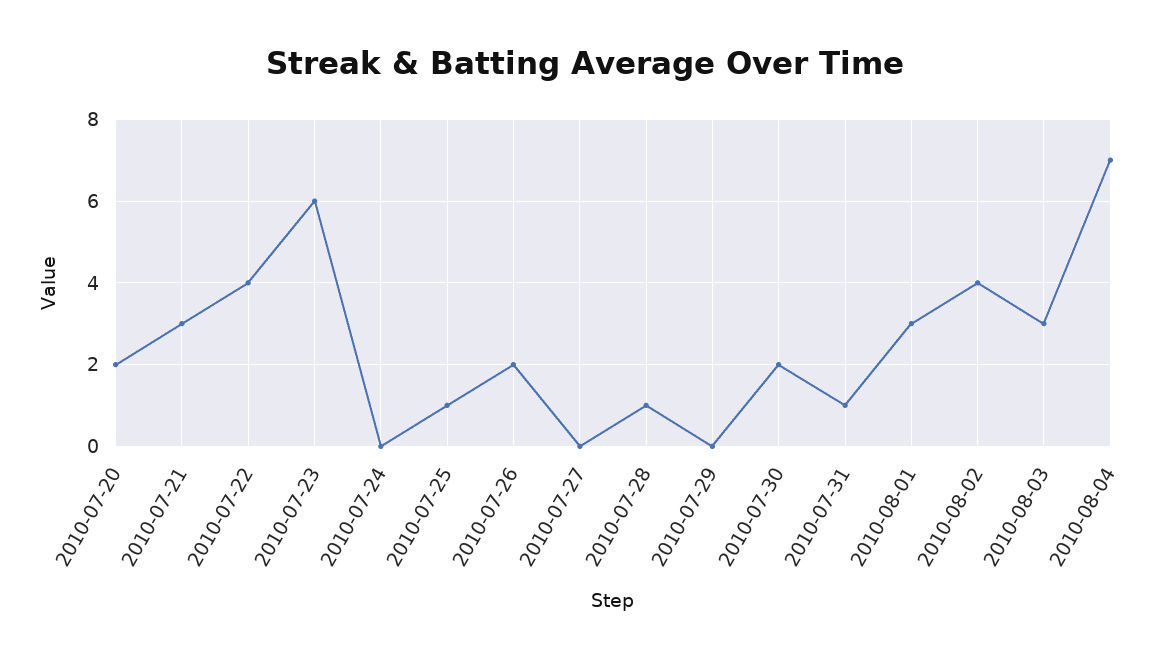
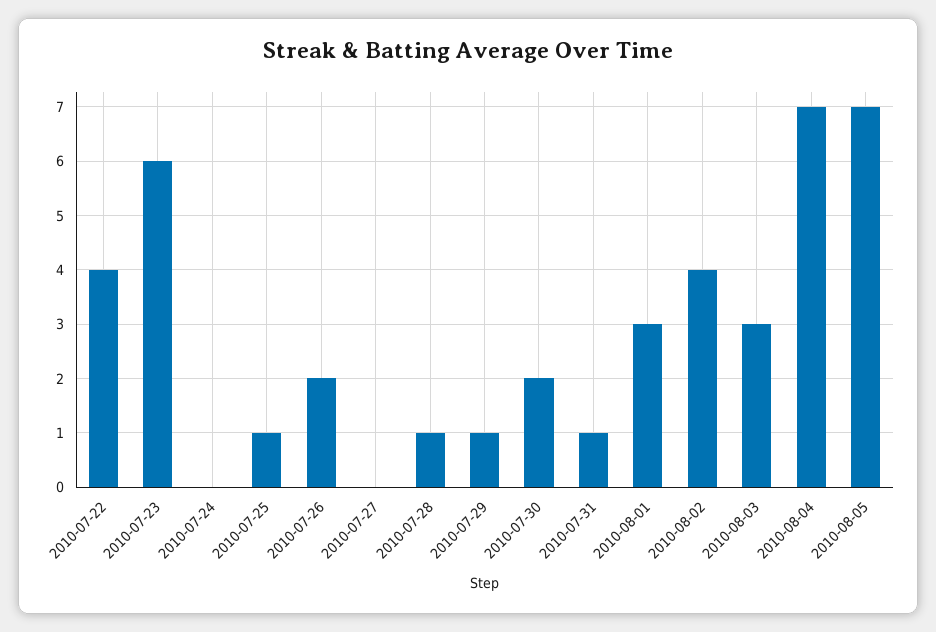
2010-07-20: 2 -> none
2010-07-21: 3 -> none
2010-07-29: 0 -> 1
2010-08-05: none -> 7

